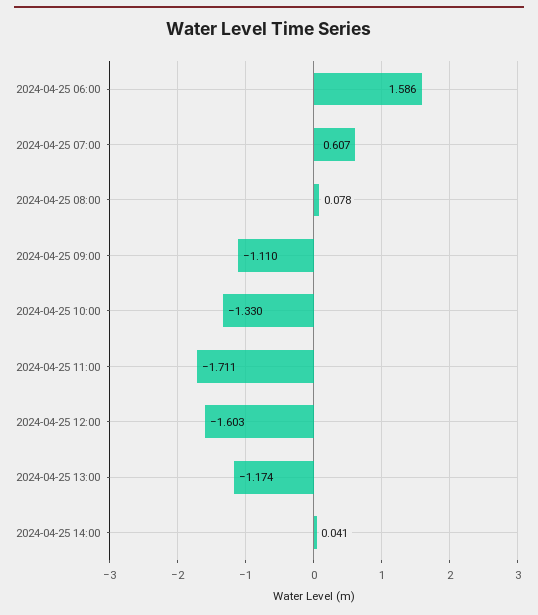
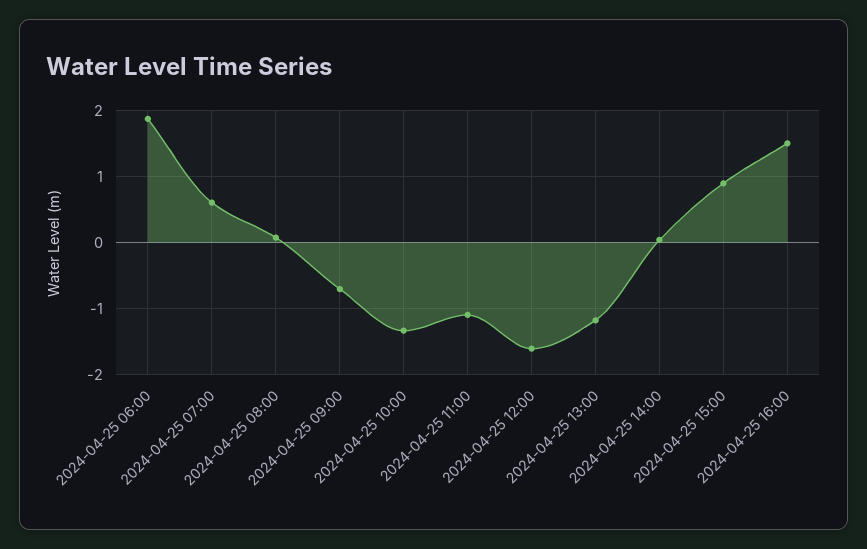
2024-04-25 06:00: 1.586 -> 1.9
2024-04-25 09:00: -1.11 -> -0.7
2024-04-25 11:00: -1.711 -> -1.1
2024-04-25 15:00: none -> 0.9
2024-04-25 16:00: none -> 1.5

